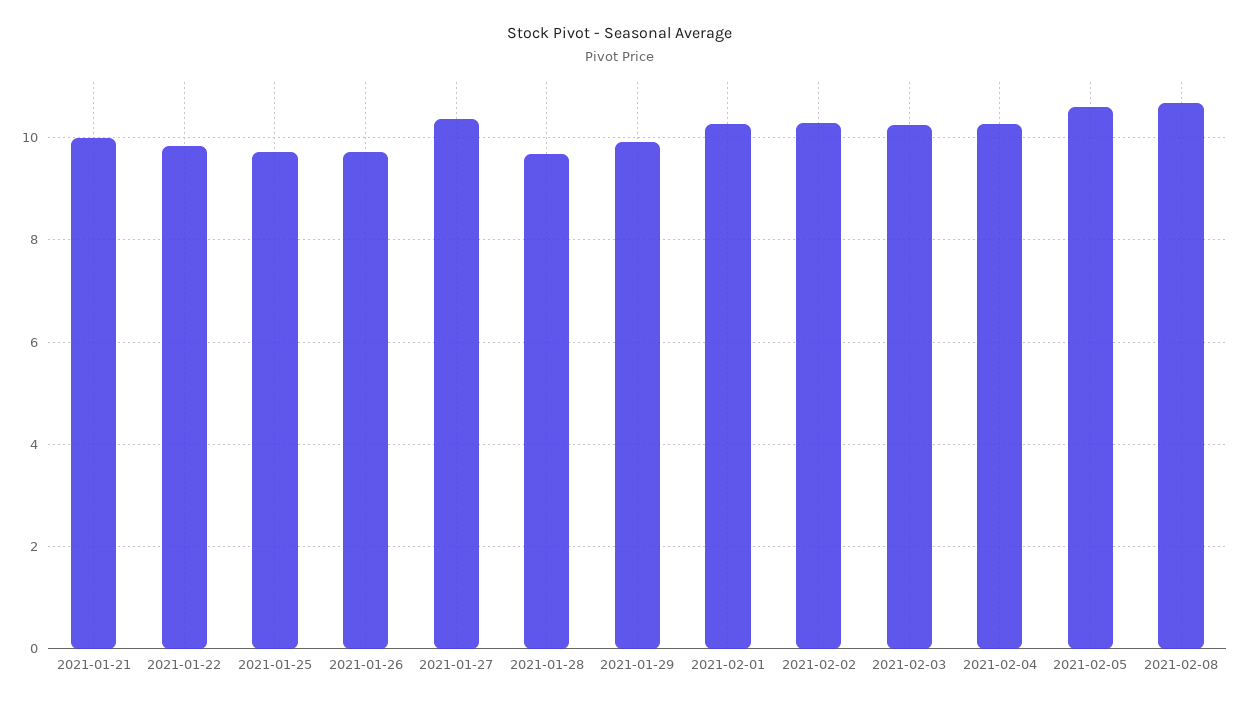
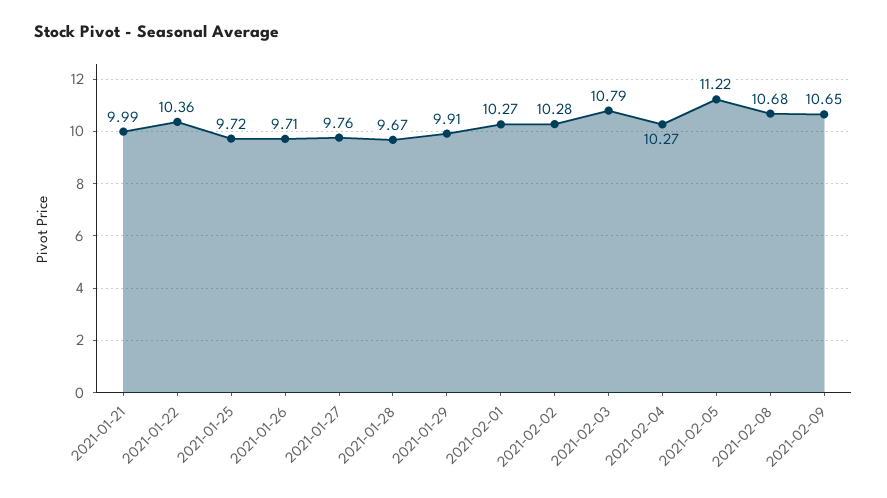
2021-01-22: 9.8 -> 10.36
2021-01-27: 10.4 -> 9.76
2021-02-03: 10.2 -> 10.79
2021-02-05: 10.6 -> 11.22
2021-02-09: none -> 10.65

